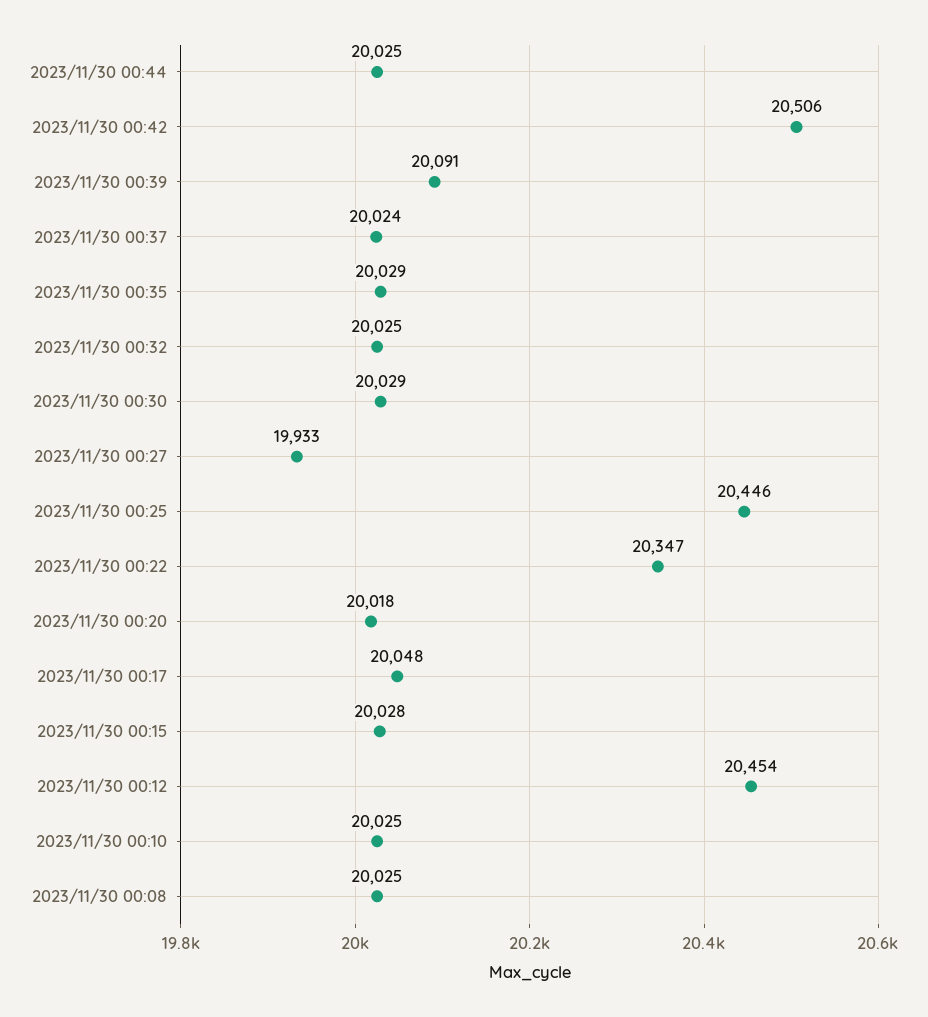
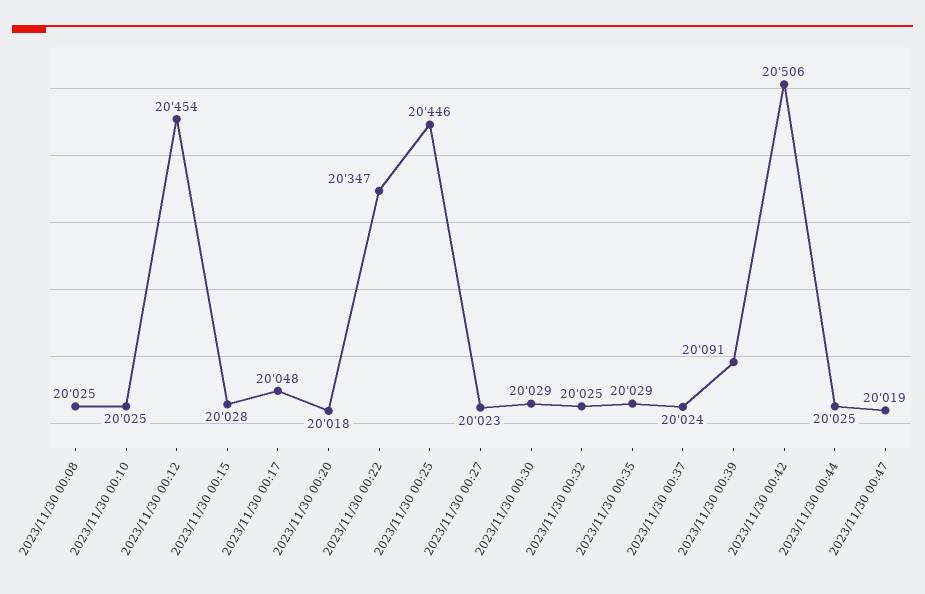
2023/11/30 00:27: 19933 -> 20023
2023/11/30 00:47: none -> 20019

